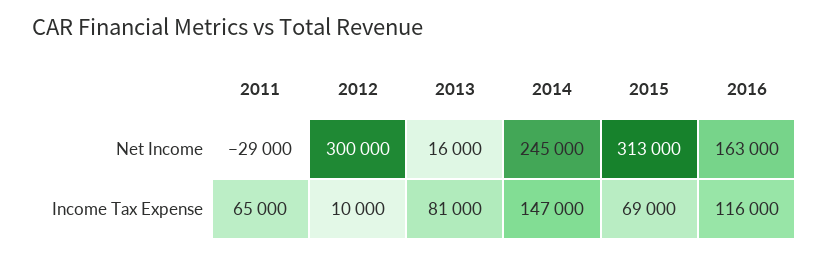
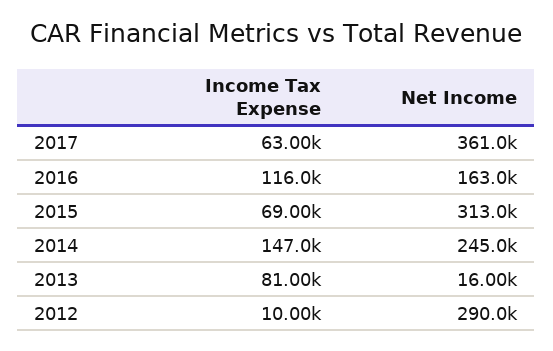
2011, Net Income: -29000 -> none
2012, Net Income: 300000 -> 290000
2011, Income Tax Expense: 65000 -> none
2017, Income Tax Expense: none -> 63000
2017, Net Income: none -> 361000

